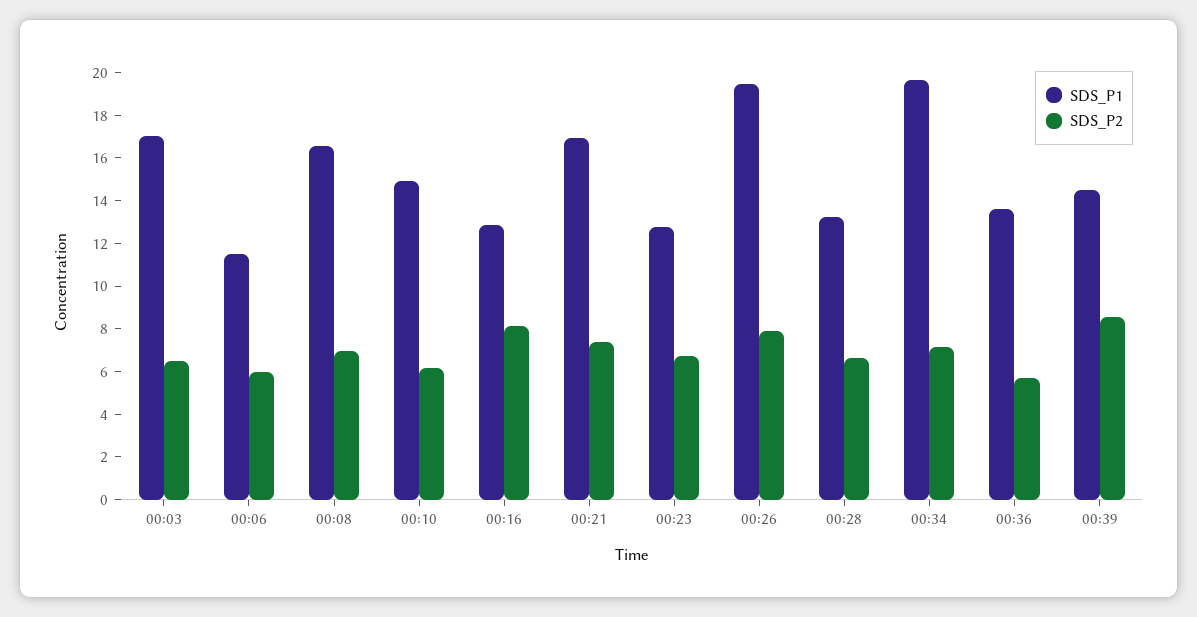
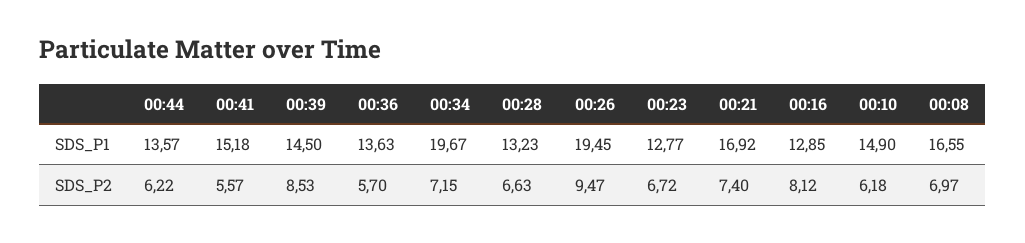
SDS_P1, 00:03: 17 -> none
SDS_P2, 00:03: 6.5 -> none
SDS_P1, 00:06: 11.5 -> none
SDS_P2, 00:06: 6 -> none
SDS_P2, 00:26: 8 -> 9.47
SDS_P1, 00:44: none -> 13.57
SDS_P1, 00:41: none -> 15.18
SDS_P2, 00:44: none -> 6.22
SDS_P2, 00:41: none -> 5.57

